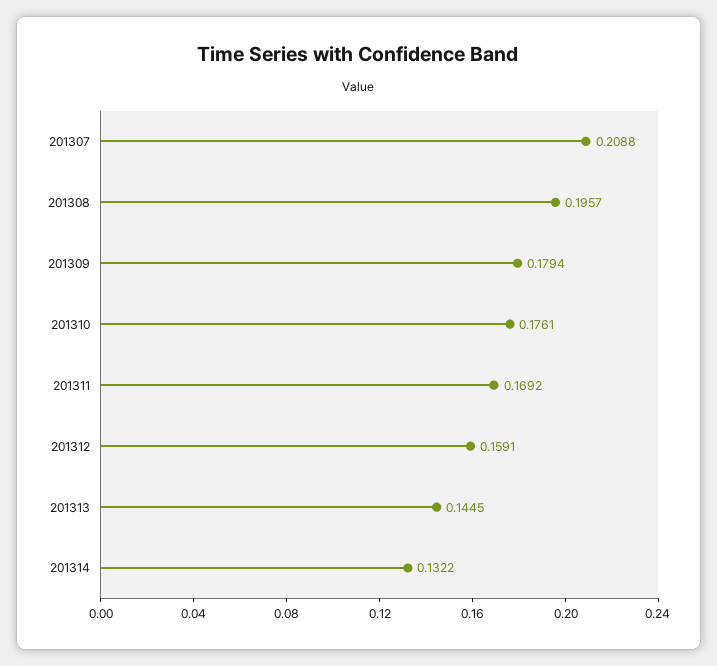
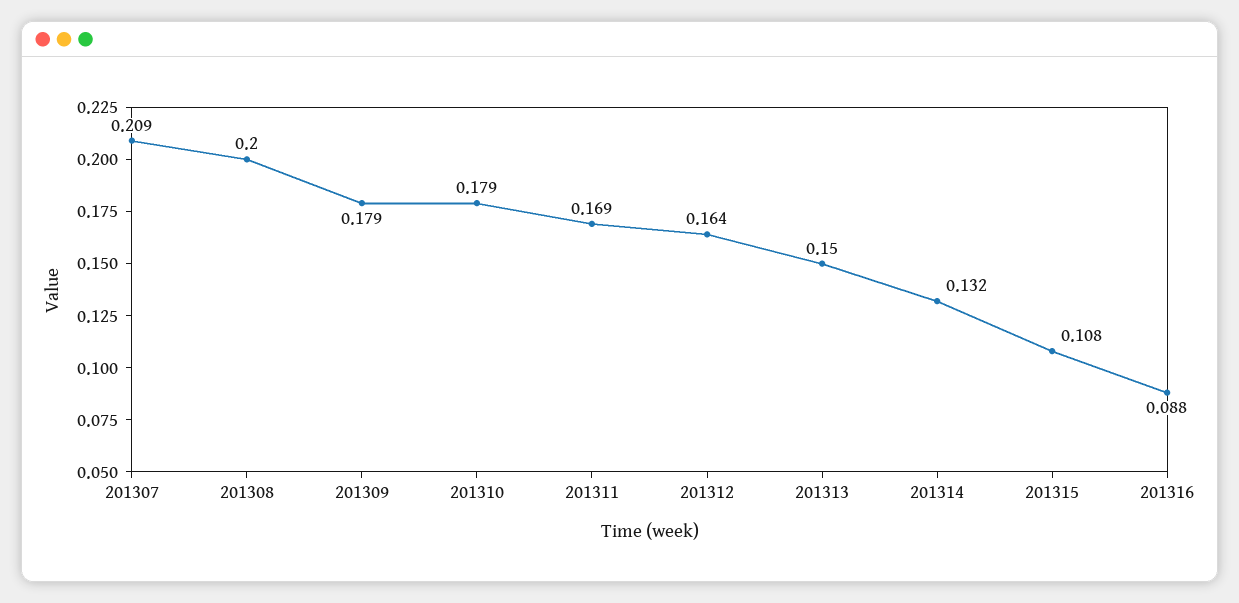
201308: 0.1957 -> 0.2
201310: 0.1761 -> 0.179
201312: 0.1591 -> 0.164
201313: 0.1445 -> 0.15
201315: none -> 0.108
201316: none -> 0.088

